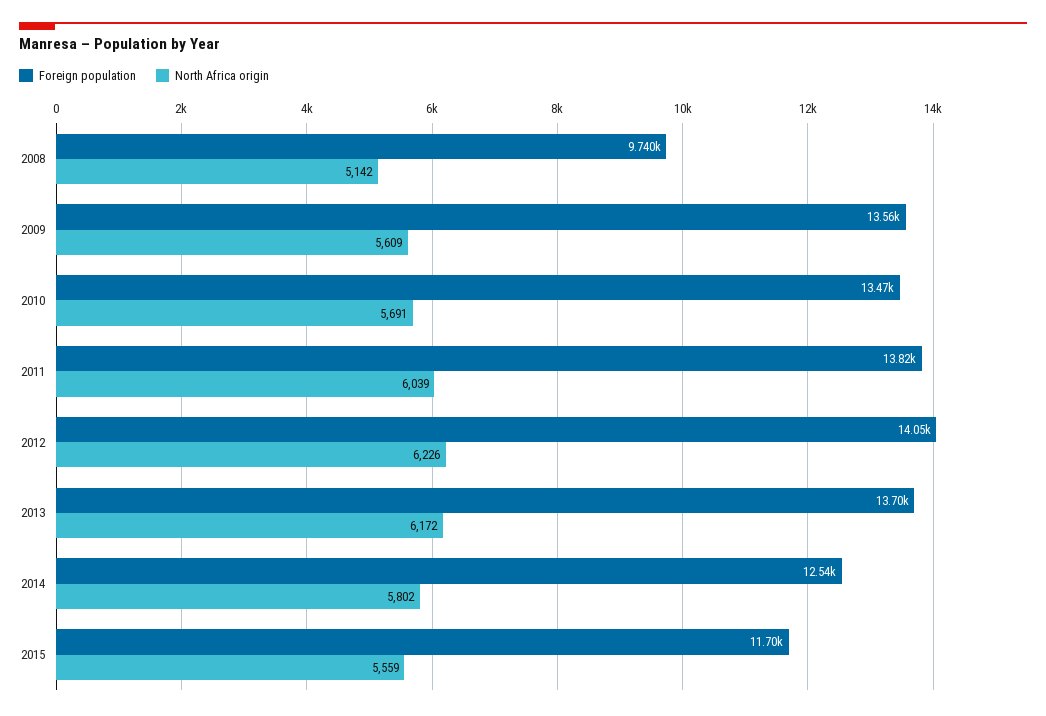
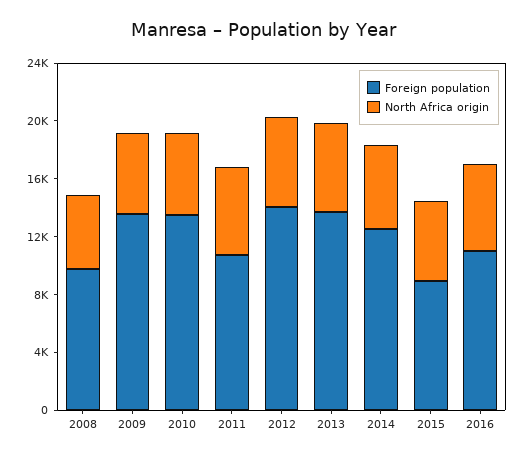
Foreign population, 2011: 13820 -> 11000
Foreign population, 2015: 11700 -> 9000
Foreign population, 2016: none -> 11000
North Africa origin, 2016: none -> 6000

